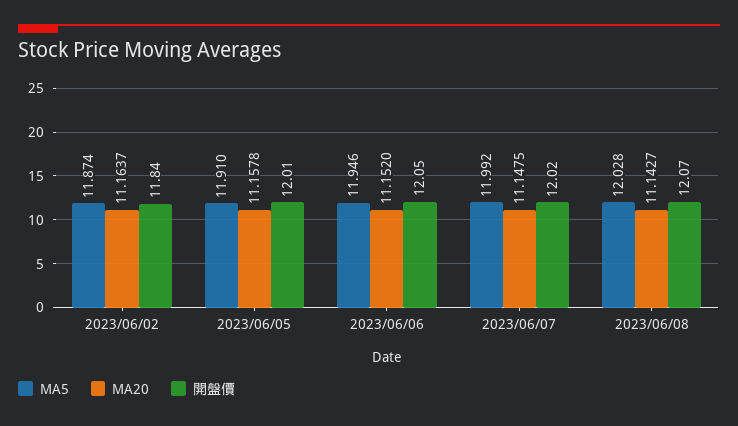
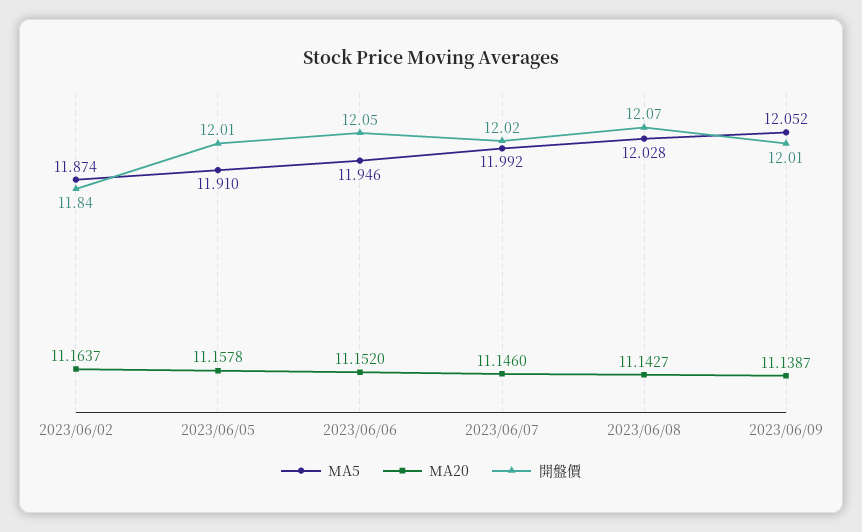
MA20, 2023/06/07: 11.1475 -> 11.146
MA5, 2023/06/09: none -> 12.052
MA20, 2023/06/09: none -> 11.1387
開盤價, 2023/06/09: none -> 12.01

